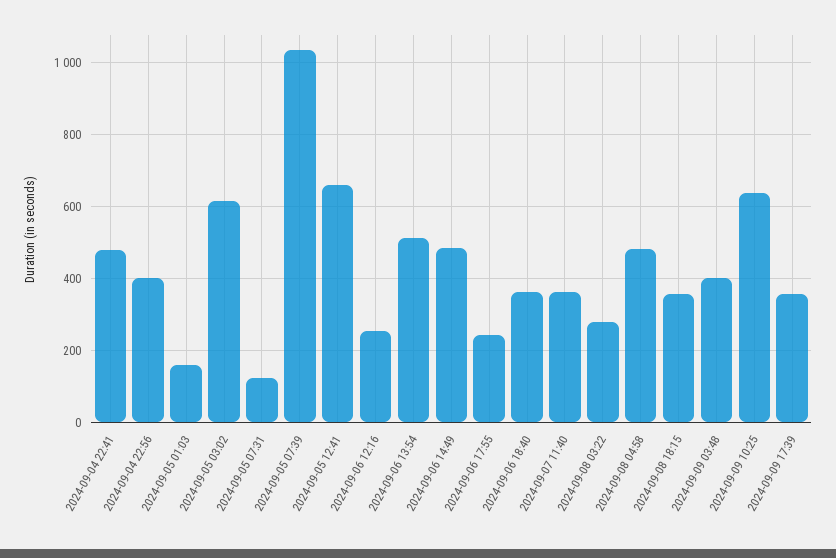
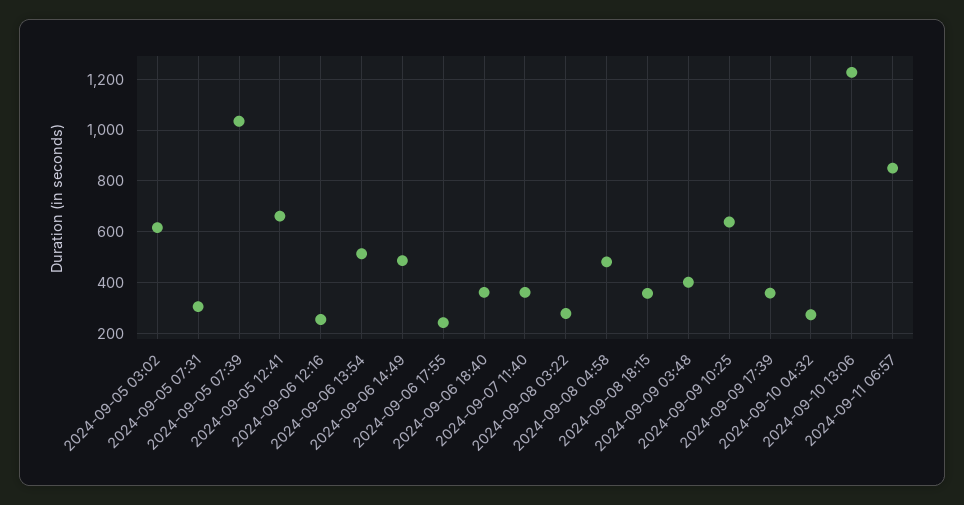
2024-09-04 22:41: 480 -> none
2024-09-04 22:56: 400 -> none
2024-09-05 01:03: 160 -> none
2024-09-05 07:31: 120 -> 300
2024-09-10 04:32: none -> 275
2024-09-10 13:06: none -> 1225
2024-09-11 06:57: none -> 850

